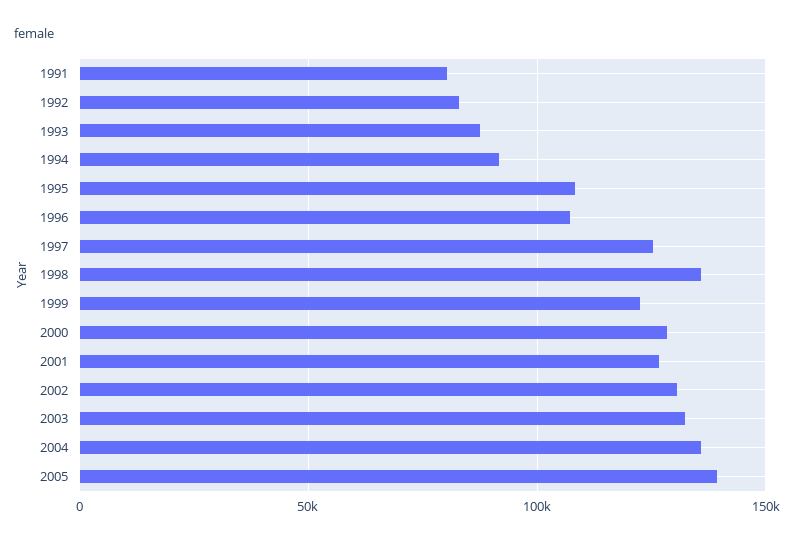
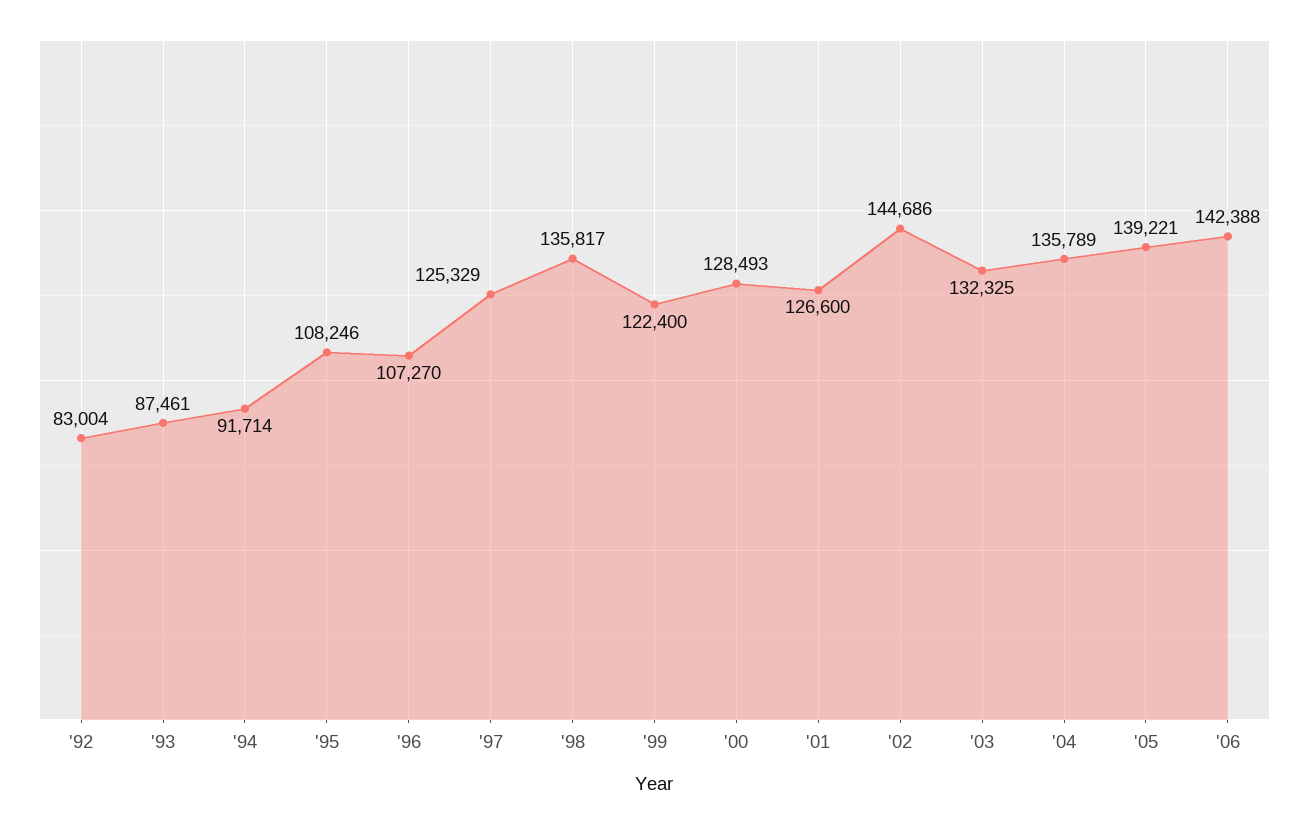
1991: 80000 -> none
2002: 130000 -> 144686
'06: none -> 142388

